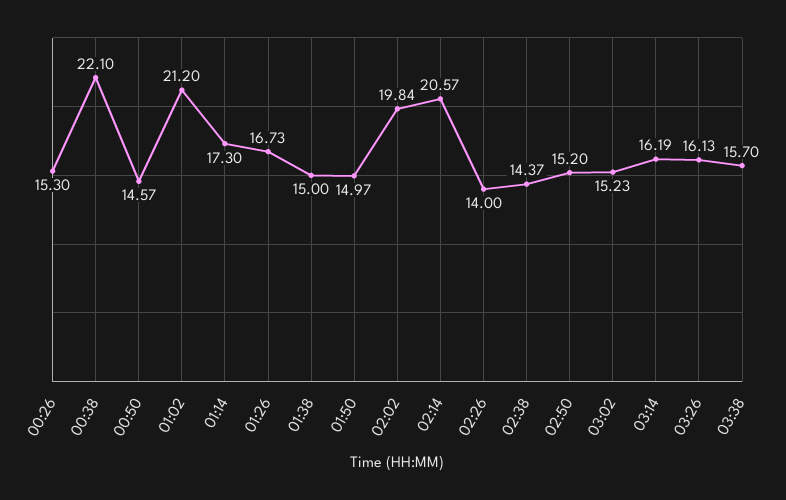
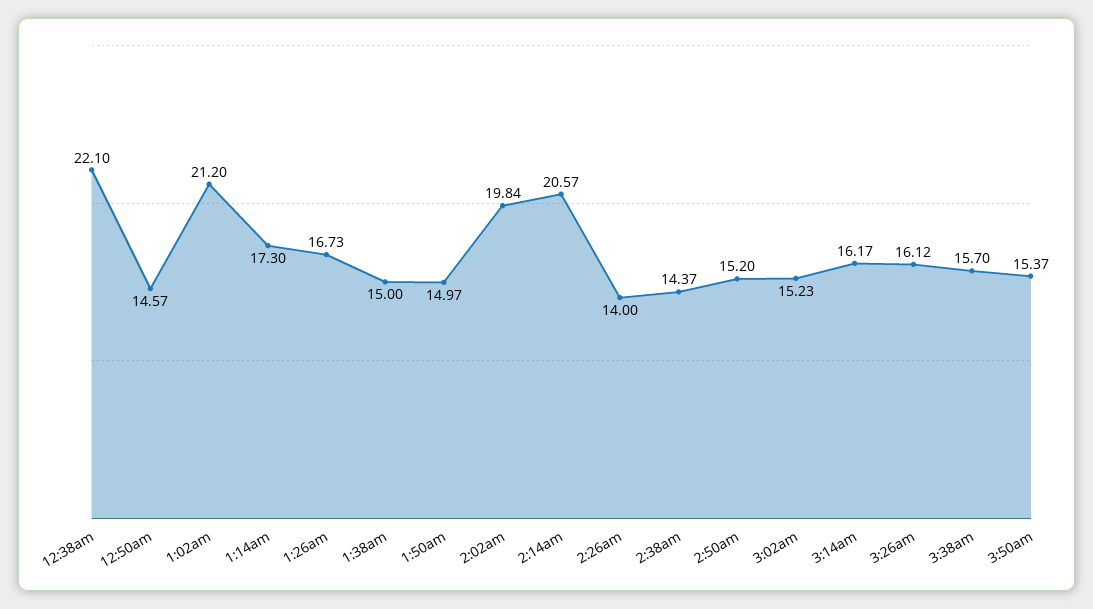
00:26: 15.3 -> none
03:14: 16.19 -> 16.17
03:26: 16.13 -> 16.12
3:50am: none -> 15.37

